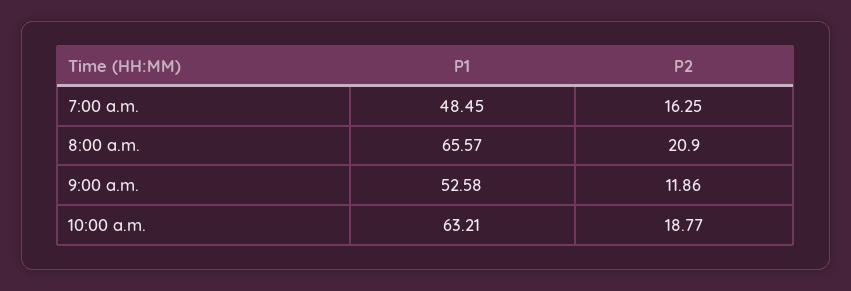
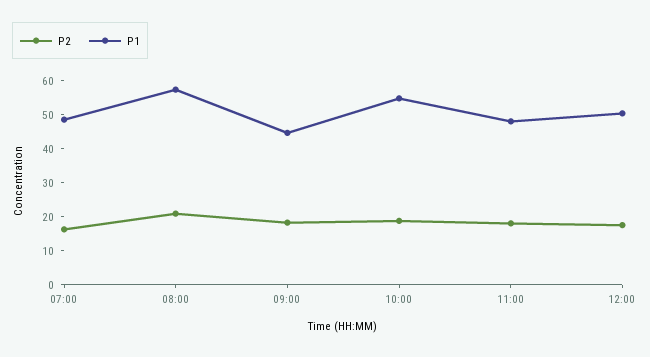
P1, 8:00 a.m.: 65.57 -> 57.5
P1, 9:00 a.m.: 52.58 -> 45
P2, 9:00 a.m.: 11.86 -> 17.5
P1, 10:00 a.m.: 63.21 -> 55
P2, 11:00: none -> 17.5
P1, 11:00: none -> 47.5
P2, 12:00: none -> 17.5
P1, 12:00: none -> 50

